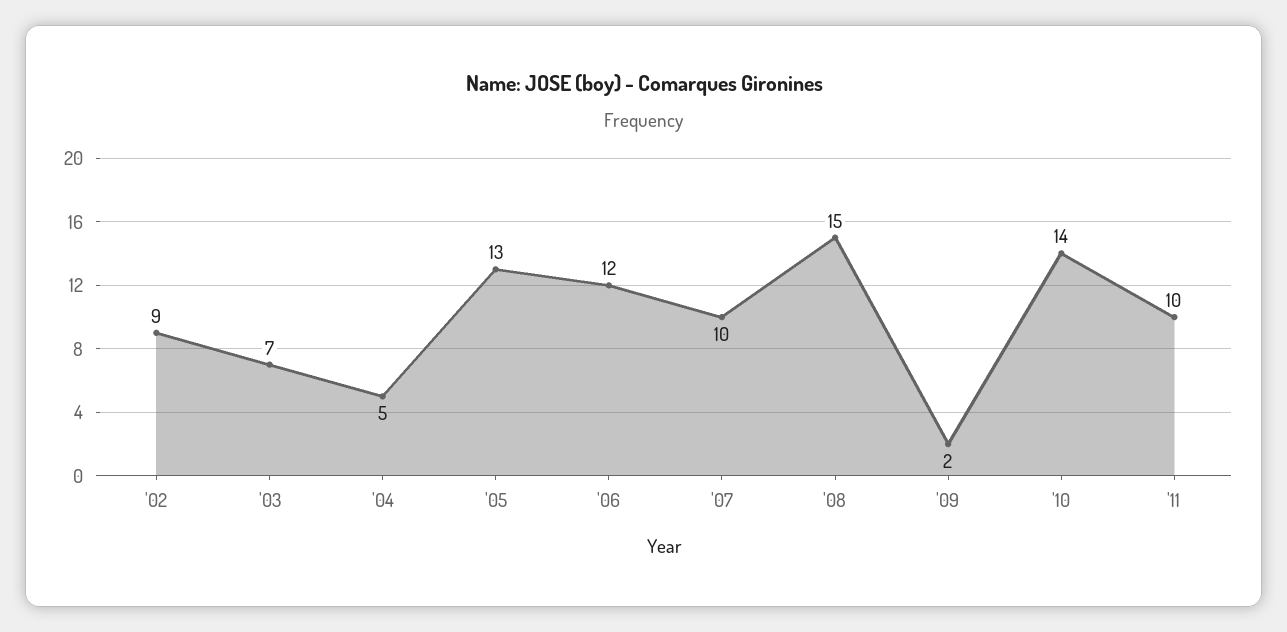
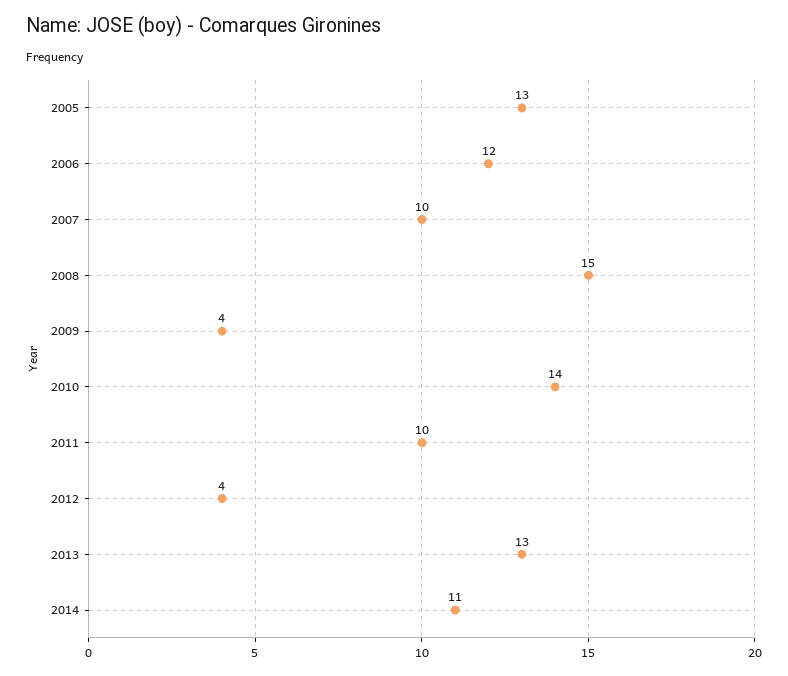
'02: 9 -> none
'03: 7 -> none
'04: 5 -> none
'09: 2 -> 4
2012: none -> 4
2013: none -> 13
2014: none -> 11

